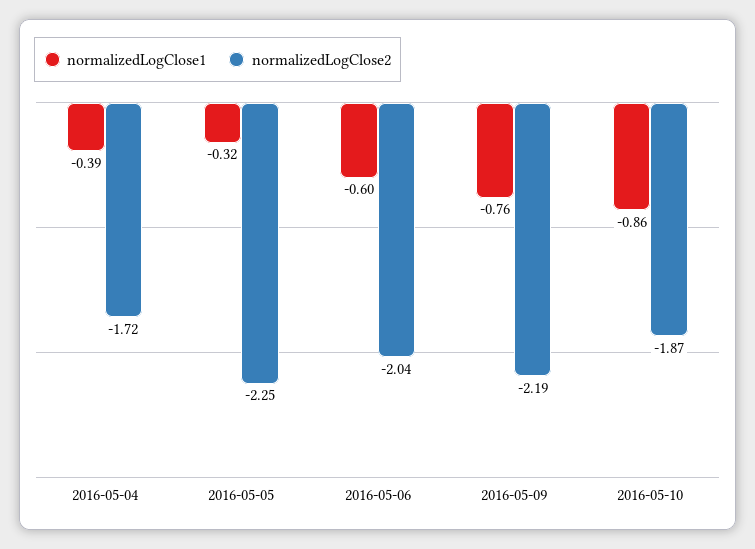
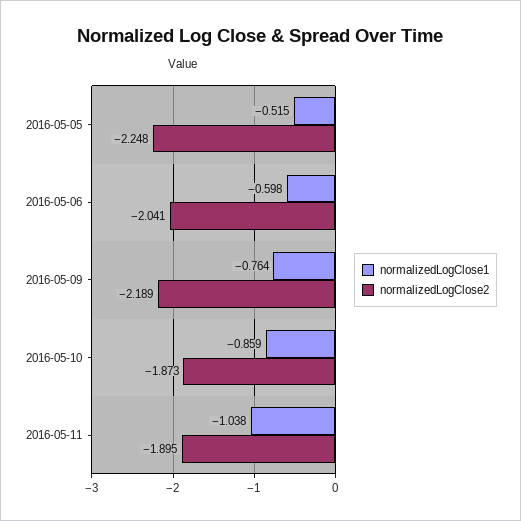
normalizedLogClose1, 2016-05-04: -0.39 -> none
normalizedLogClose2, 2016-05-04: -1.72 -> none
normalizedLogClose1, 2016-05-05: -0.32 -> -0.515
normalizedLogClose1, 2016-05-11: none -> -1.038
normalizedLogClose2, 2016-05-11: none -> -1.895

